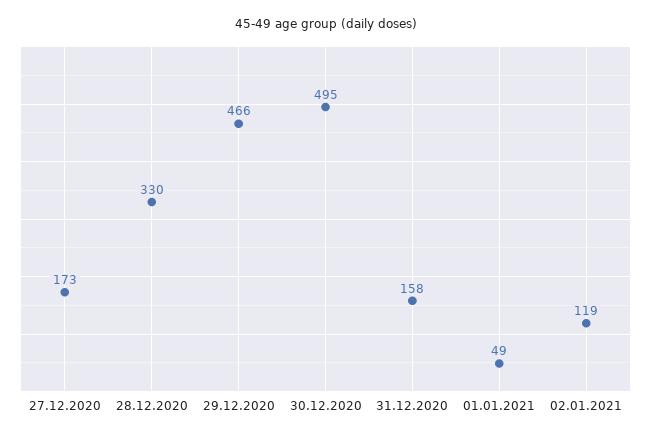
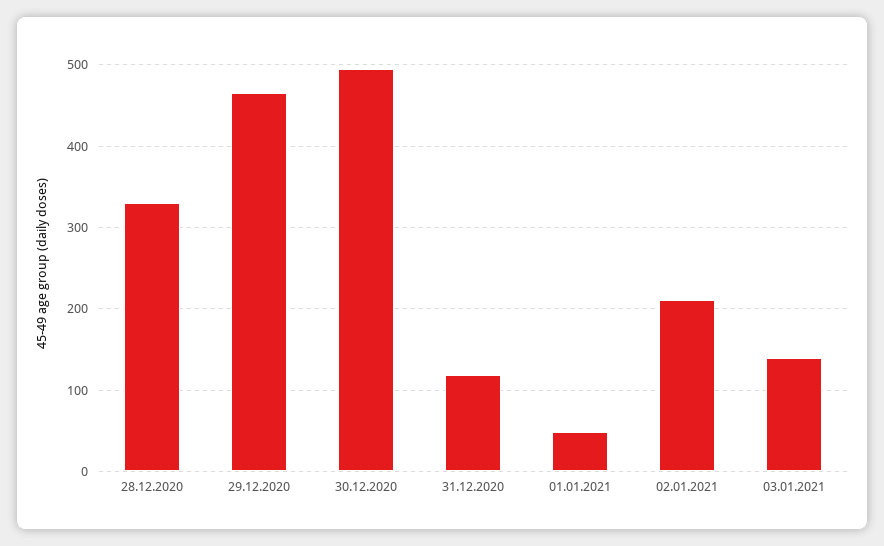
27.12.2020: 173 -> none
31.12.2020: 158 -> 120
02.01.2021: 119 -> 210
03.01.2021: none -> 140

